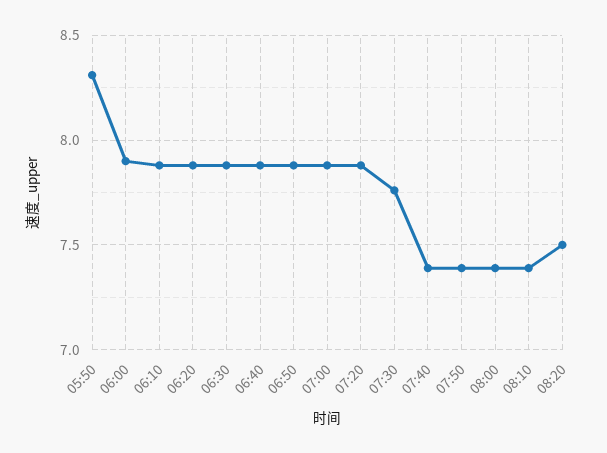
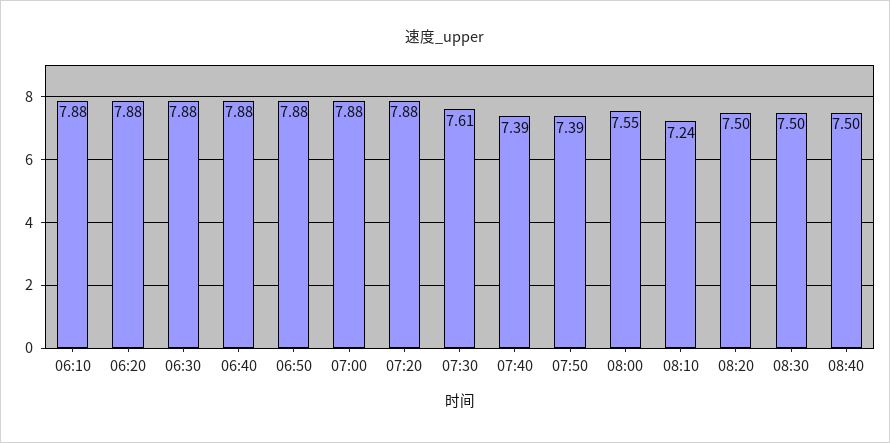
05:50: 8.3 -> none
06:00: 7.9 -> none
07:30: 7.75 -> 7.61
08:00: 7.4 -> 7.55
08:10: 7.4 -> 7.24
08:30: none -> 7.5
08:40: none -> 7.5

